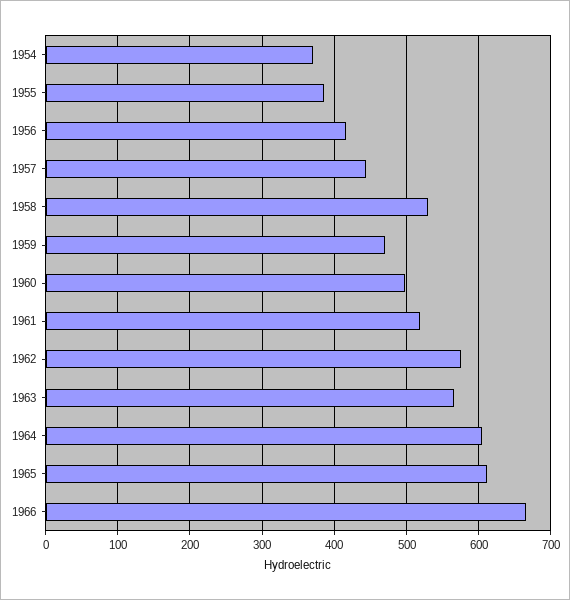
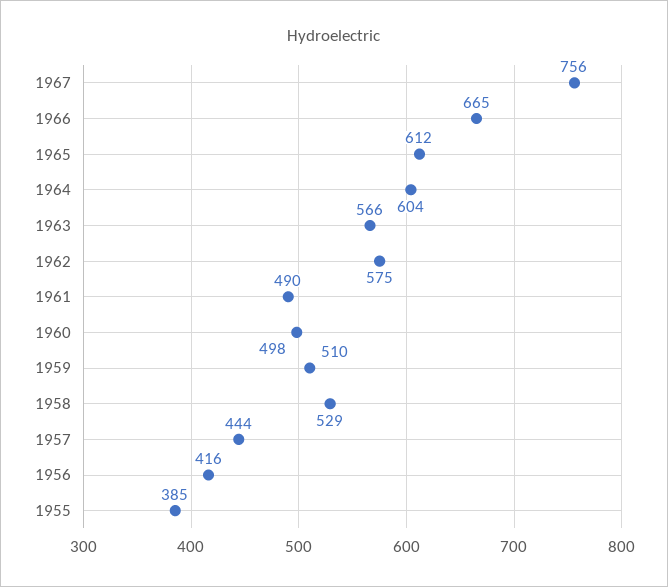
1954: 370 -> none
1959: 470 -> 510
1961: 520 -> 490
1967: none -> 756

